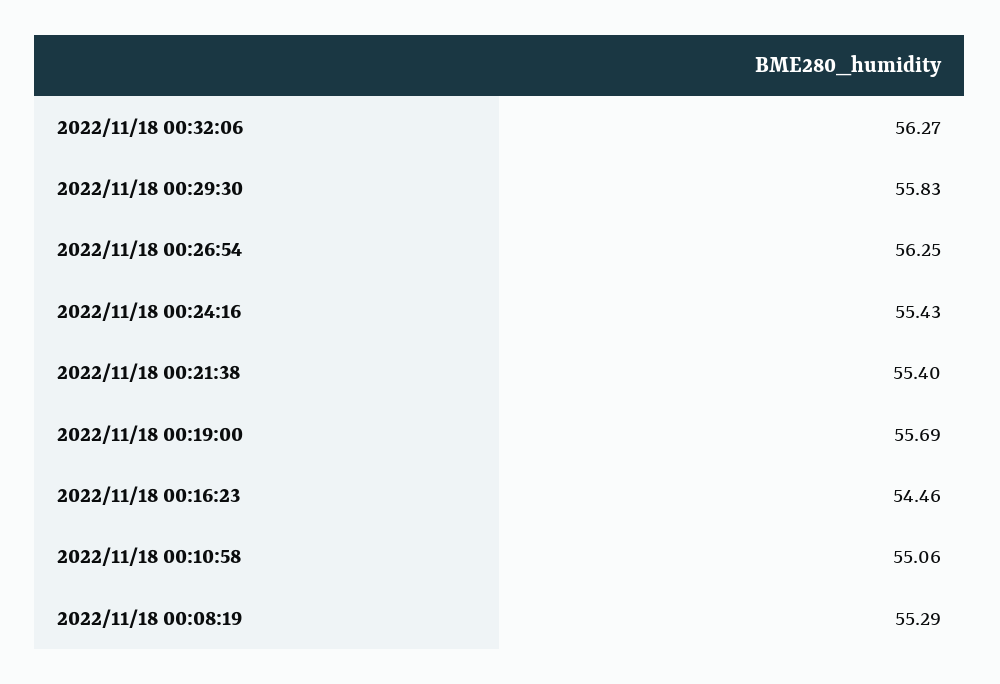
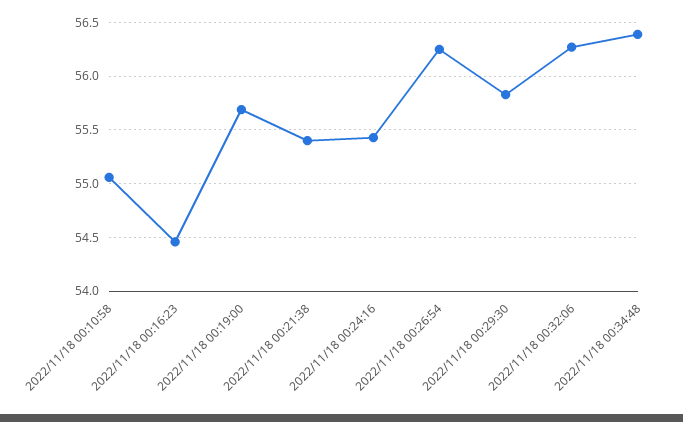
2022/11/18 00:08:19: 55.29 -> none
2022/11/18 00:34:48: none -> 56.4

